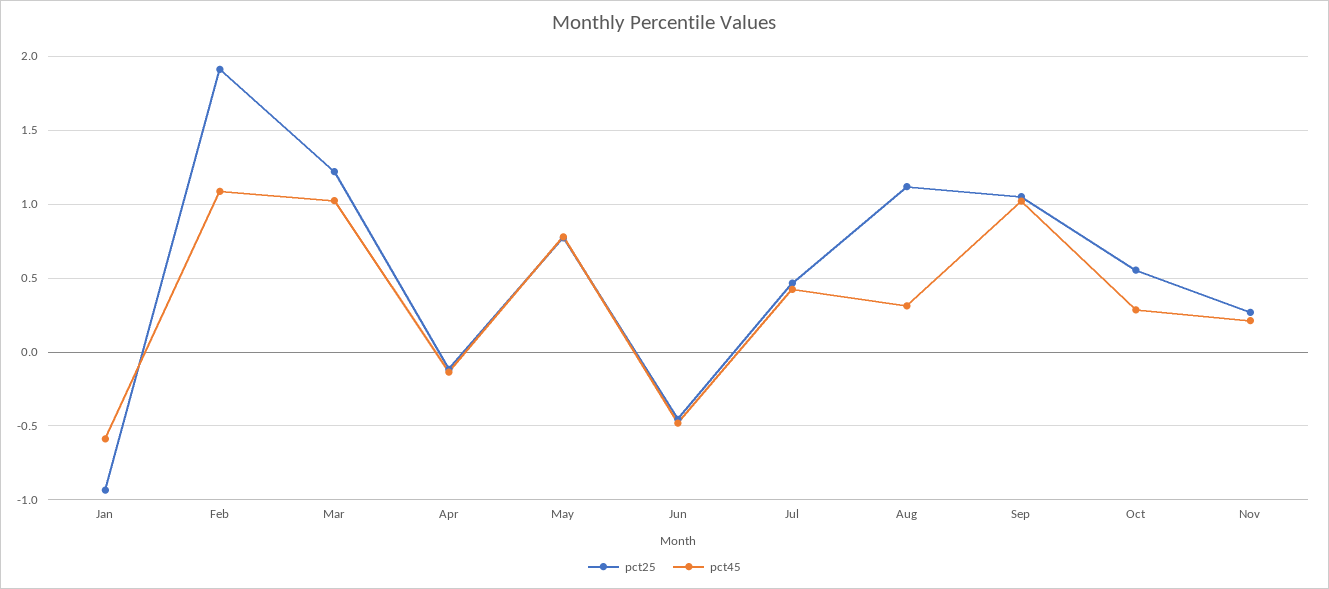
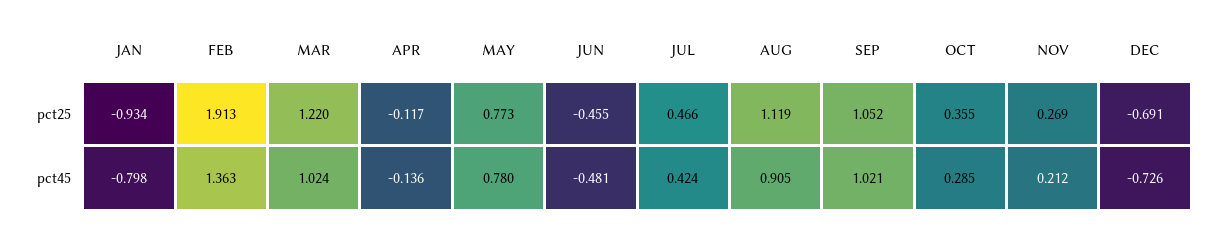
pct45, Jan: -0.6 -> -0.798
pct45, Feb: 1.1 -> 1.363
pct45, Aug: 0.3 -> 0.905
pct25, Oct: 0.55 -> 0.355
pct25, DEC: none -> -0.691
pct45, DEC: none -> -0.726

